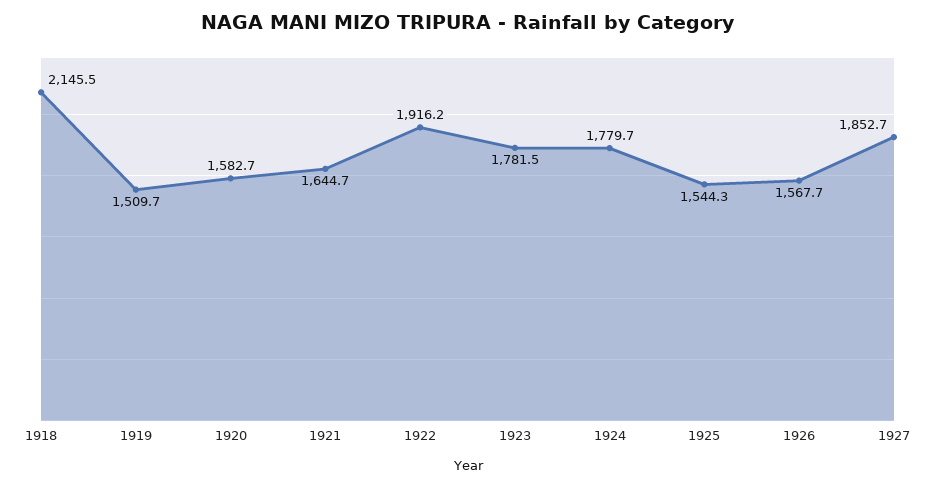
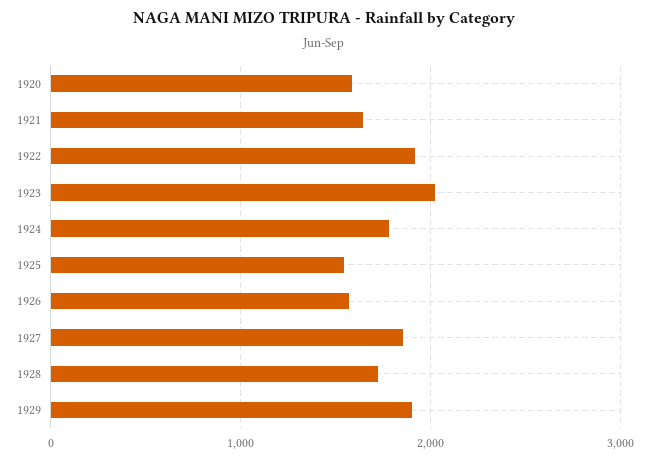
1918: 2145.5 -> none
1919: 1509.7 -> none
1923: 1781.5 -> 2000
1928: none -> 1700
1929: none -> 1900

